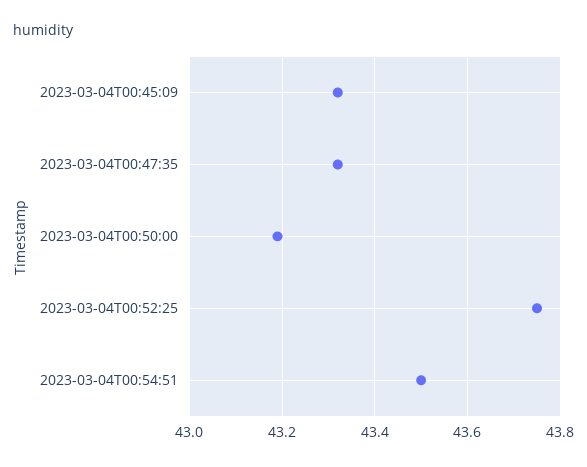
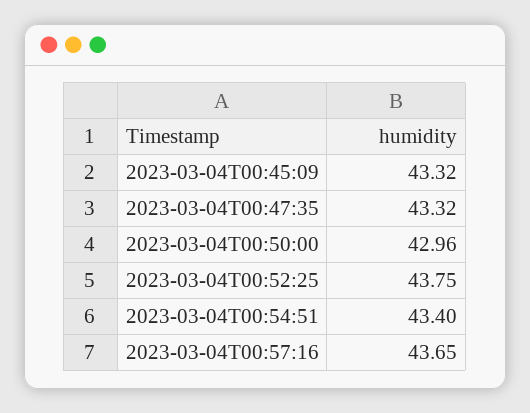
2023-03-04T00:50:00: 43.2 -> 42.96
2023-03-04T00:54:51: 43.5 -> 43.4
2023-03-04T00:57:16: none -> 43.65

